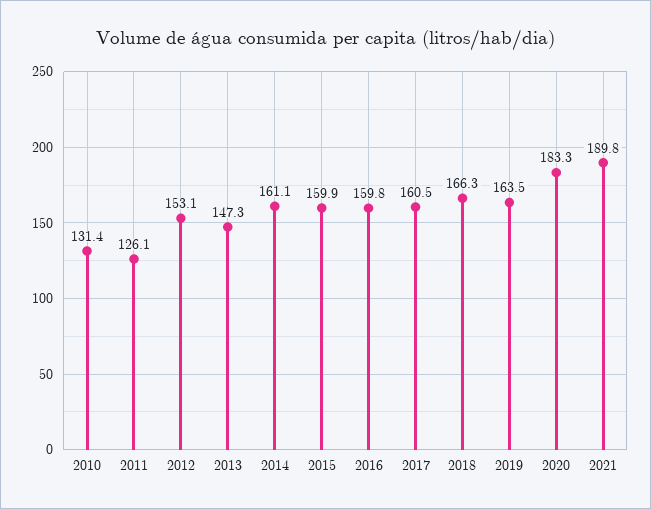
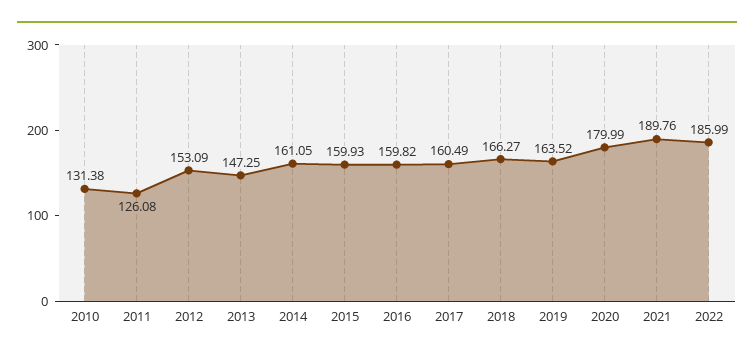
2020: 183.3 -> 179.99
2022: none -> 185.99

